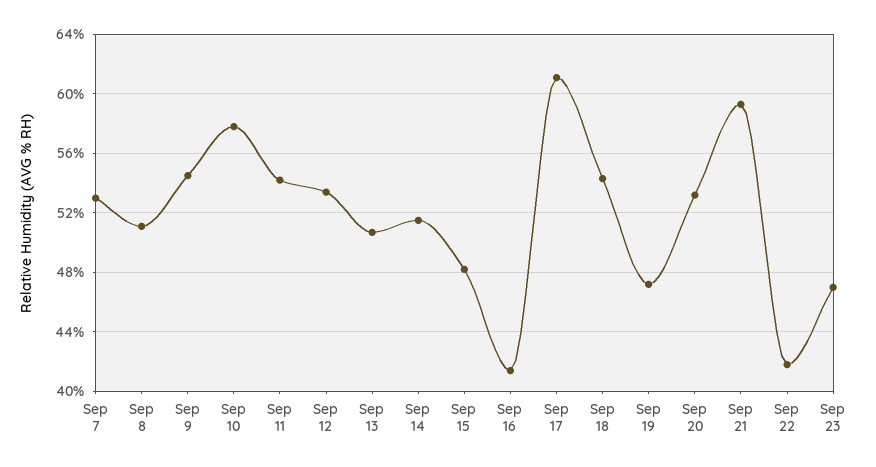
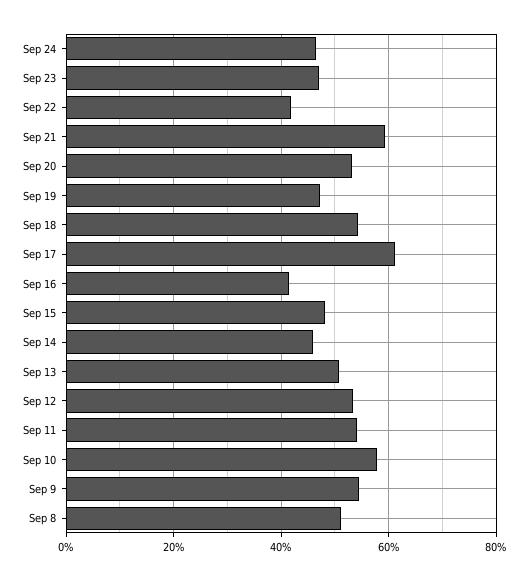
Sep 7: 53 -> none
Sep 14: 51.5 -> 46
Sep 24: none -> 46

